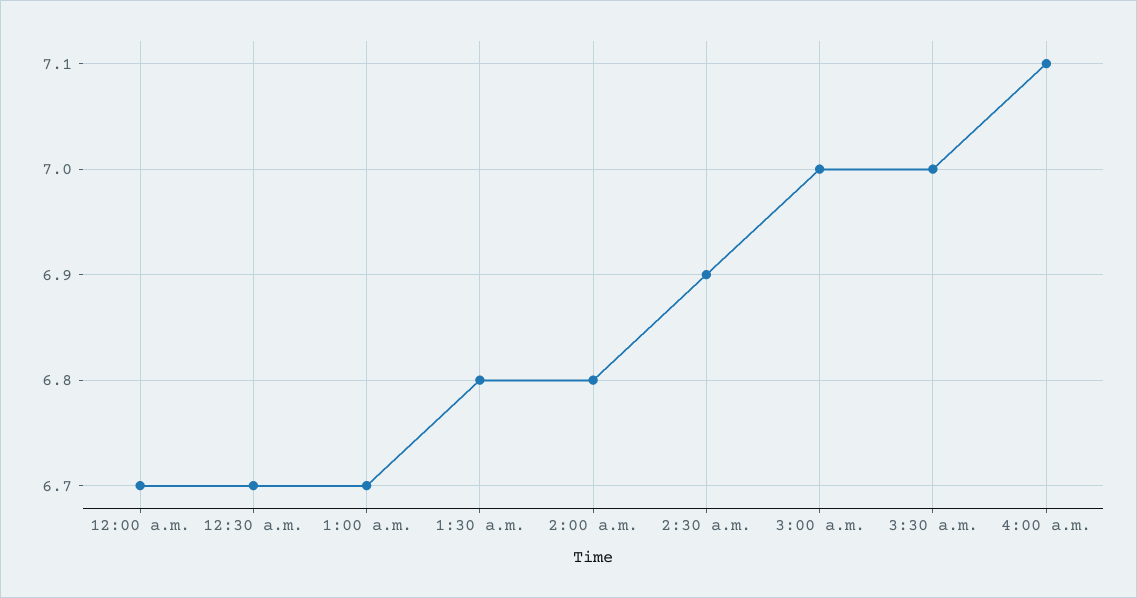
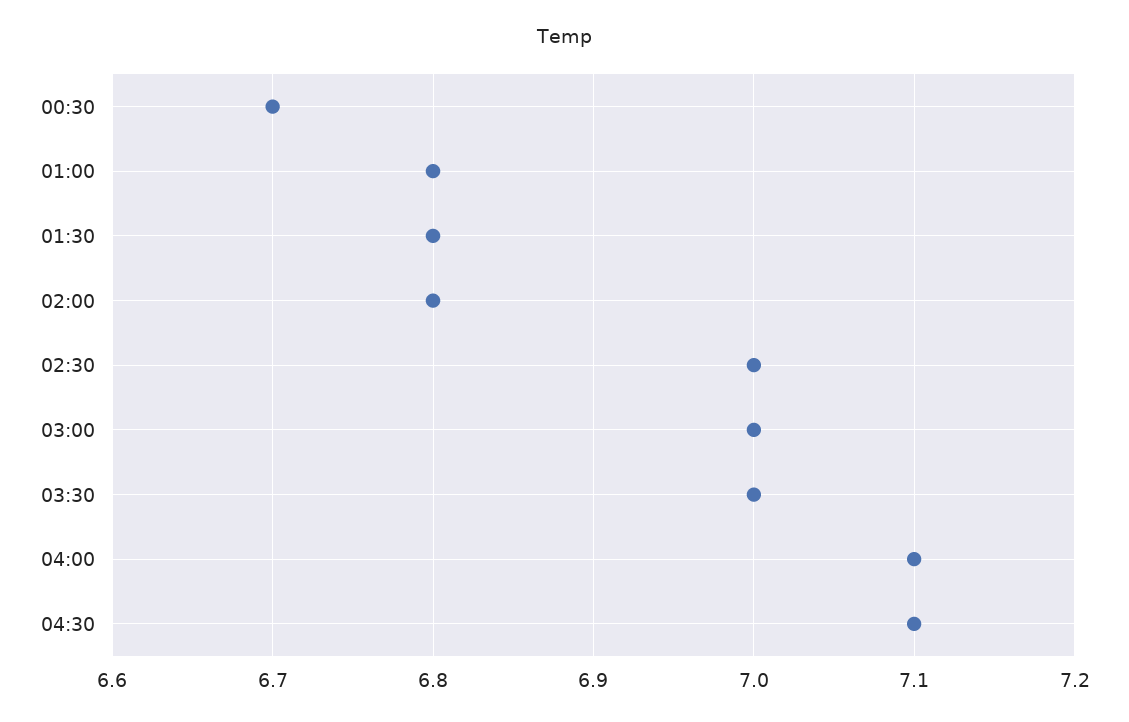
12:00 a.m.: 6.7 -> none
1:00 a.m.: 6.7 -> 6.8
2:30 a.m.: 6.9 -> 7
04:30: none -> 7.1

